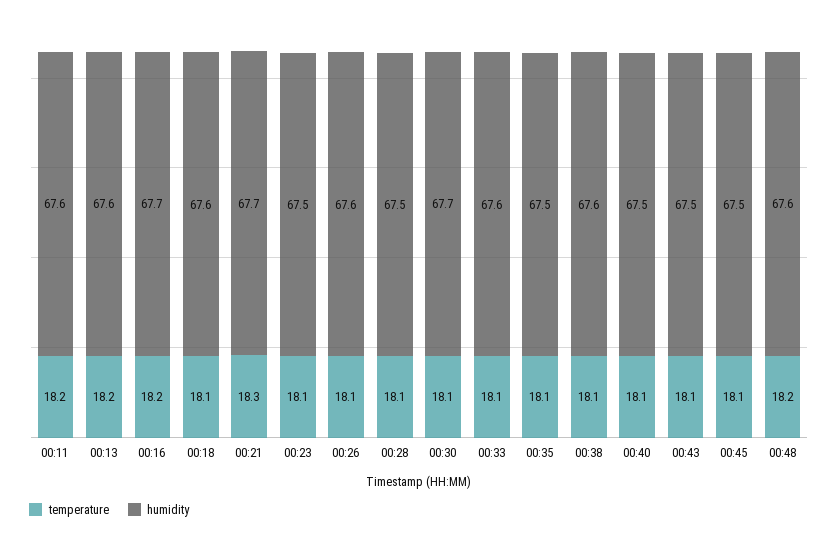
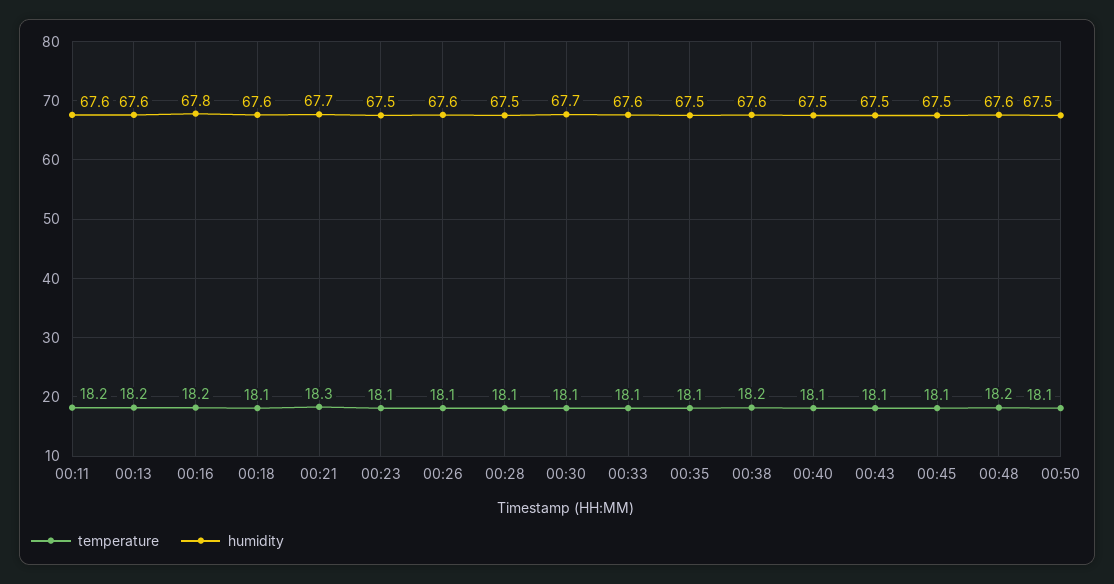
humidity, 00:16: 67.7 -> 67.8
temperature, 00:38: 18.1 -> 18.2
temperature, 00:50: none -> 18.1
humidity, 00:50: none -> 67.5

